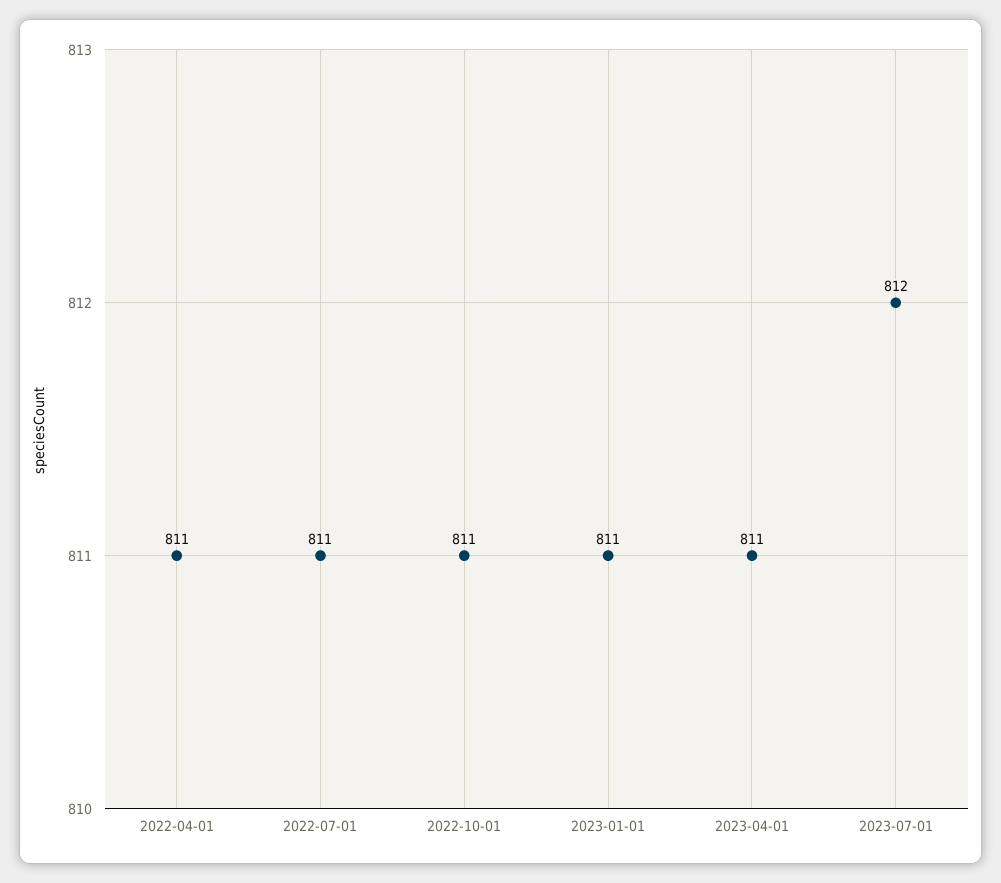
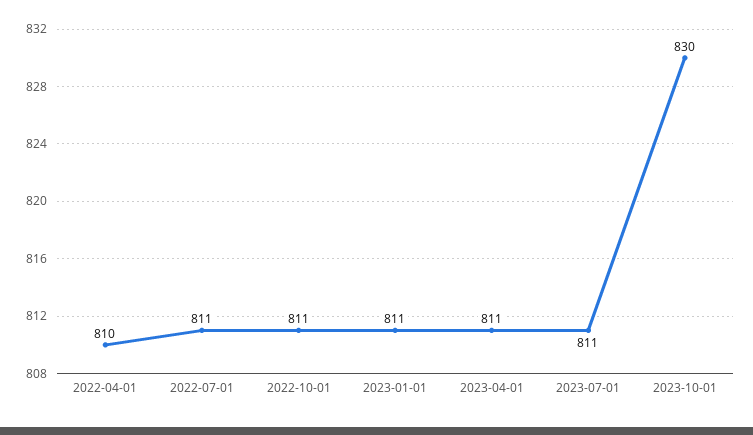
2022-04-01: 811 -> 810
2023-07-01: 812 -> 811
2023-10-01: none -> 830

